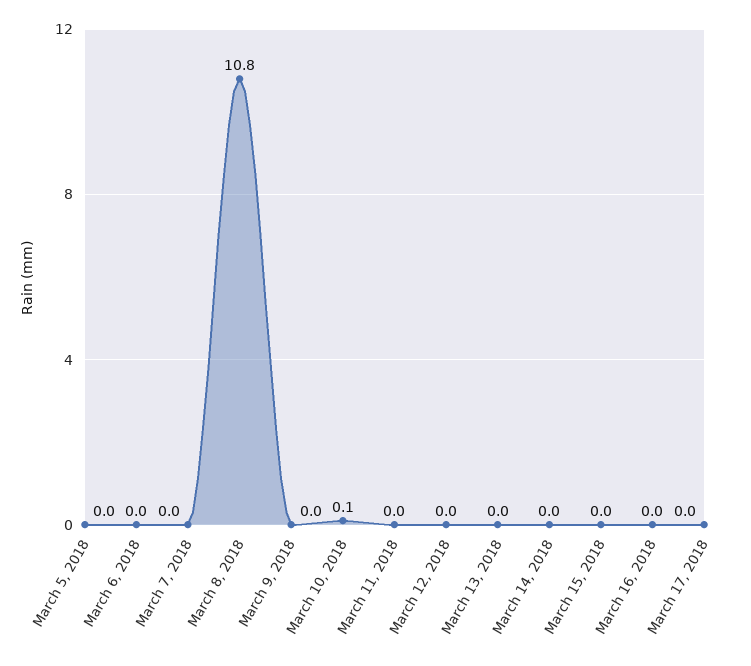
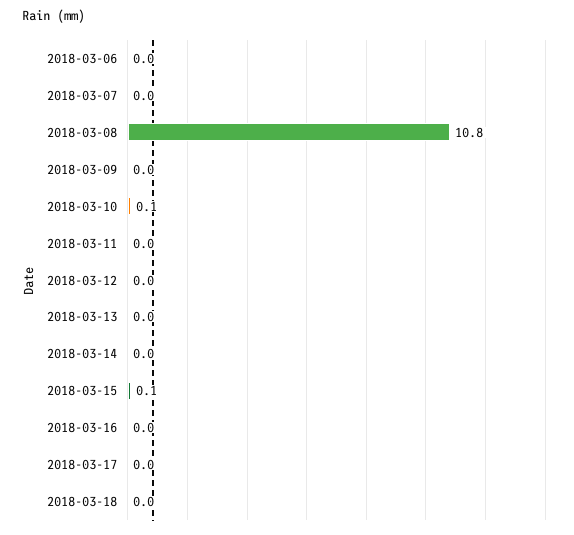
March 5, 2018: 0 -> none
March 15, 2018: 0 -> 0.1
2018-03-18: none -> 0

